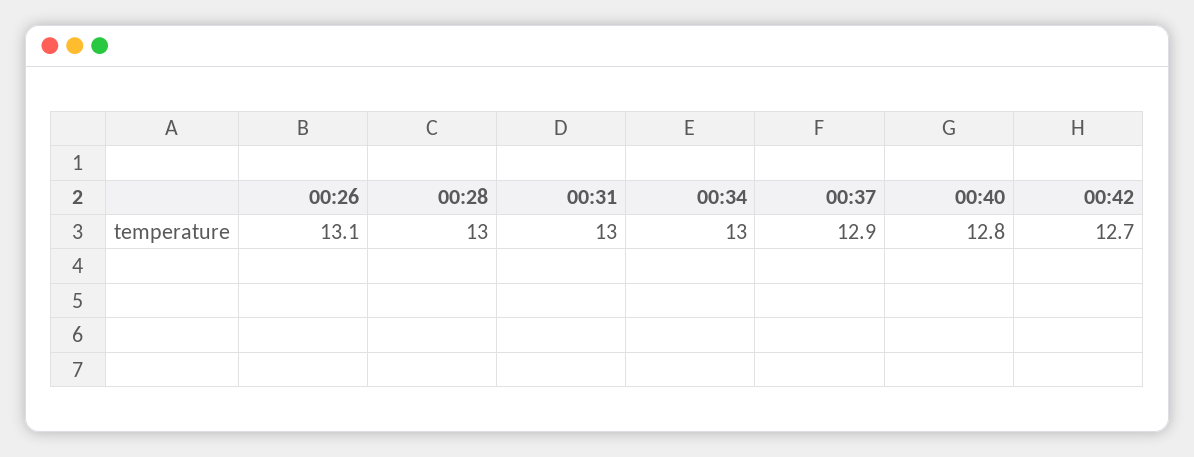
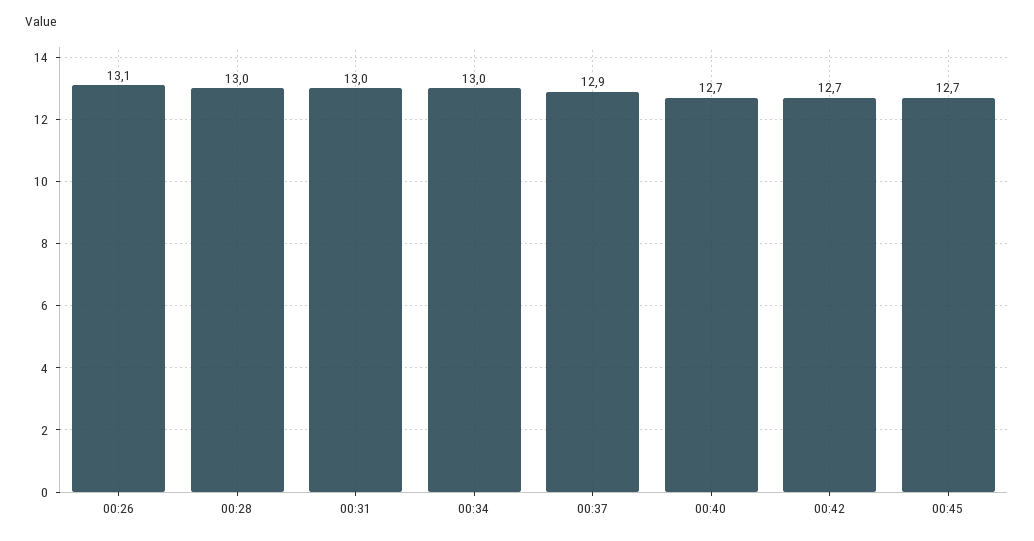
00:40: 12.8 -> 12.7
00:45: none -> 12.7

